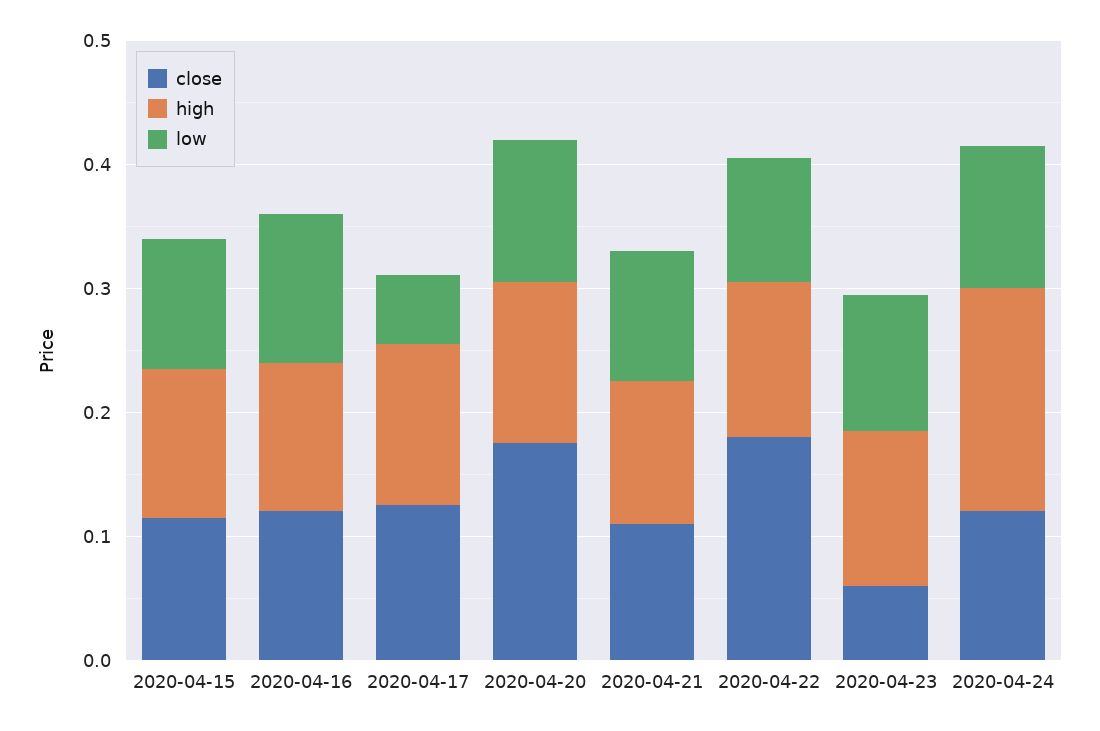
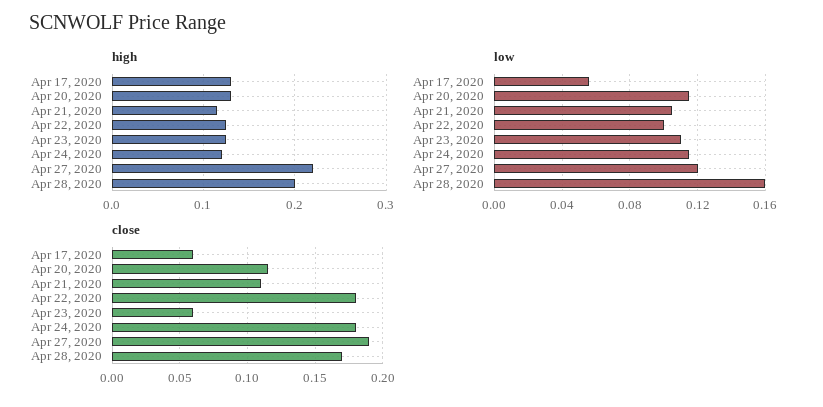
close, 2020-04-15: 0.12 -> none
high, 2020-04-15: 0.12 -> none
low, 2020-04-15: 0.1 -> none
close, 2020-04-16: 0.12 -> none
high, 2020-04-16: 0.12 -> none
low, 2020-04-16: 0.12 -> none
close, 2020-04-17: 0.12 -> 0.06
close, 2020-04-20: 0.18 -> 0.115
close, 2020-04-24: 0.12 -> 0.18
high, 2020-04-24: 0.18 -> 0.12
high, Apr 27, 2020: none -> 0.22
high, Apr 28, 2020: none -> 0.2
low, Apr 27, 2020: none -> 0.12
low, Apr 28, 2020: none -> 0.16
close, Apr 27, 2020: none -> 0.19
close, Apr 28, 2020: none -> 0.17

